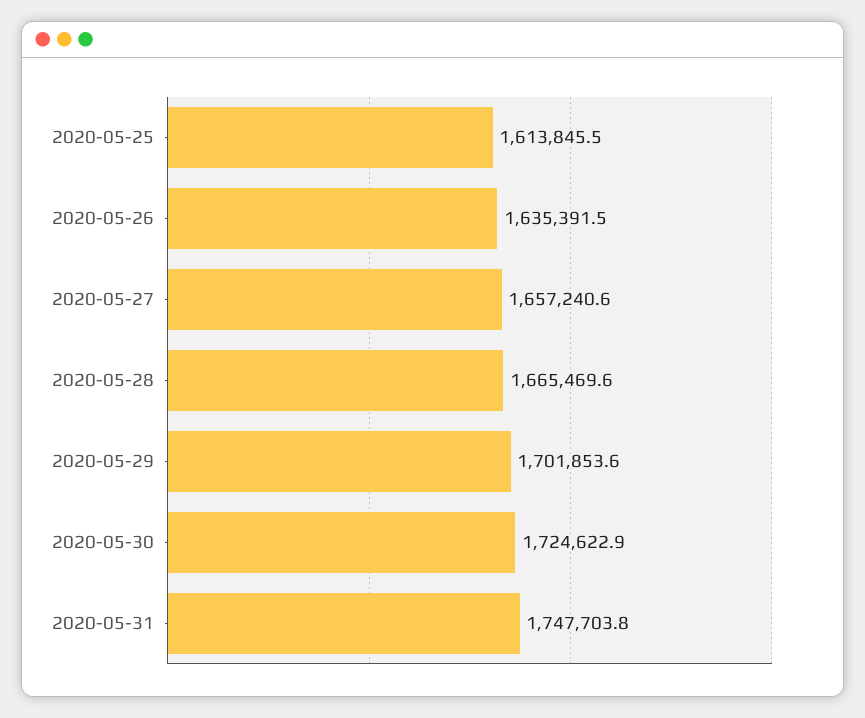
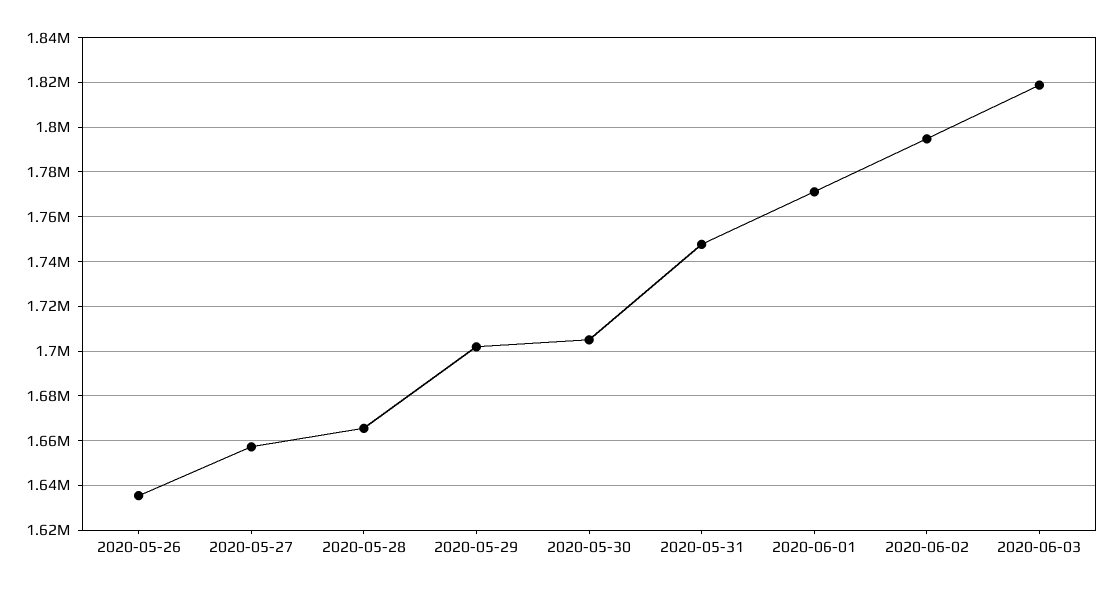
2020-05-25: 1613845.5 -> none
2020-05-30: 1724622.9 -> 1705000
2020-06-01: none -> 1770000
2020-06-02: none -> 1795000
2020-06-03: none -> 1820000

